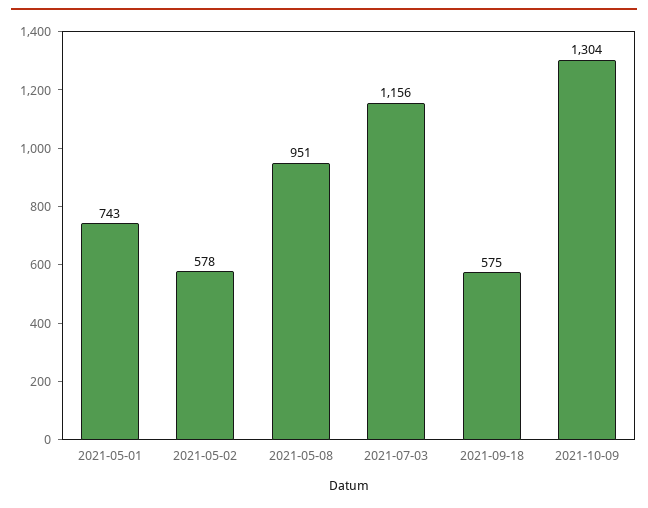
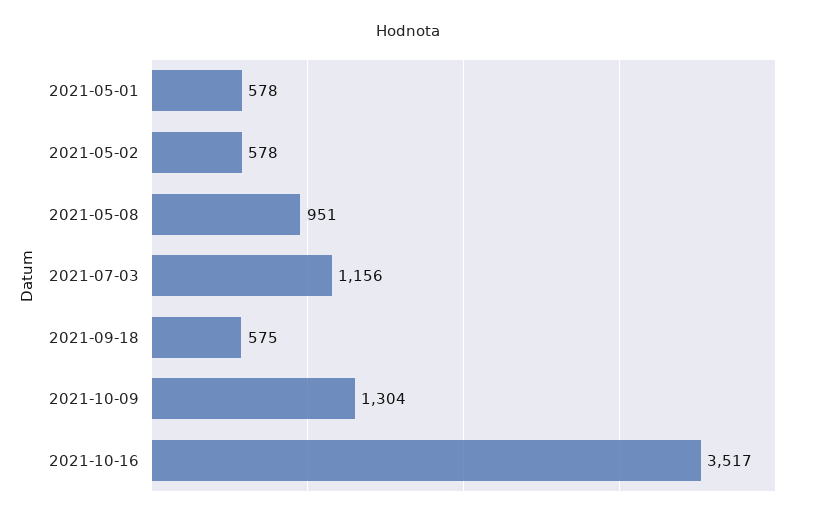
2021-05-01: 743 -> 578
2021-10-16: none -> 3517

